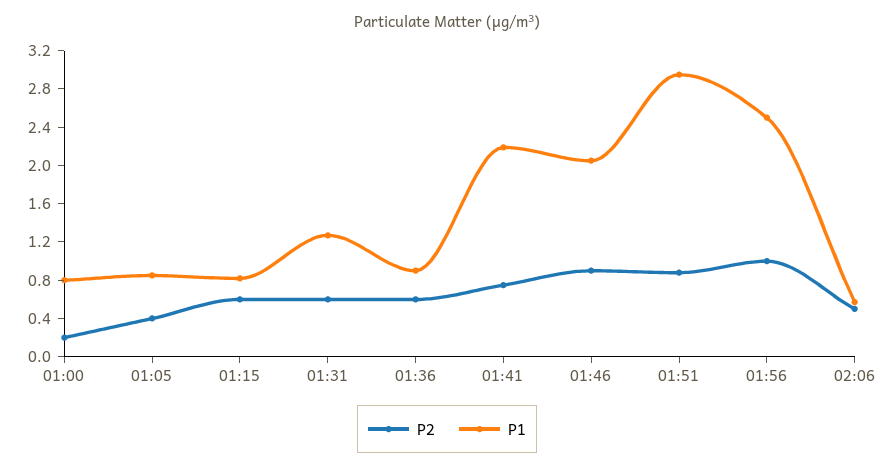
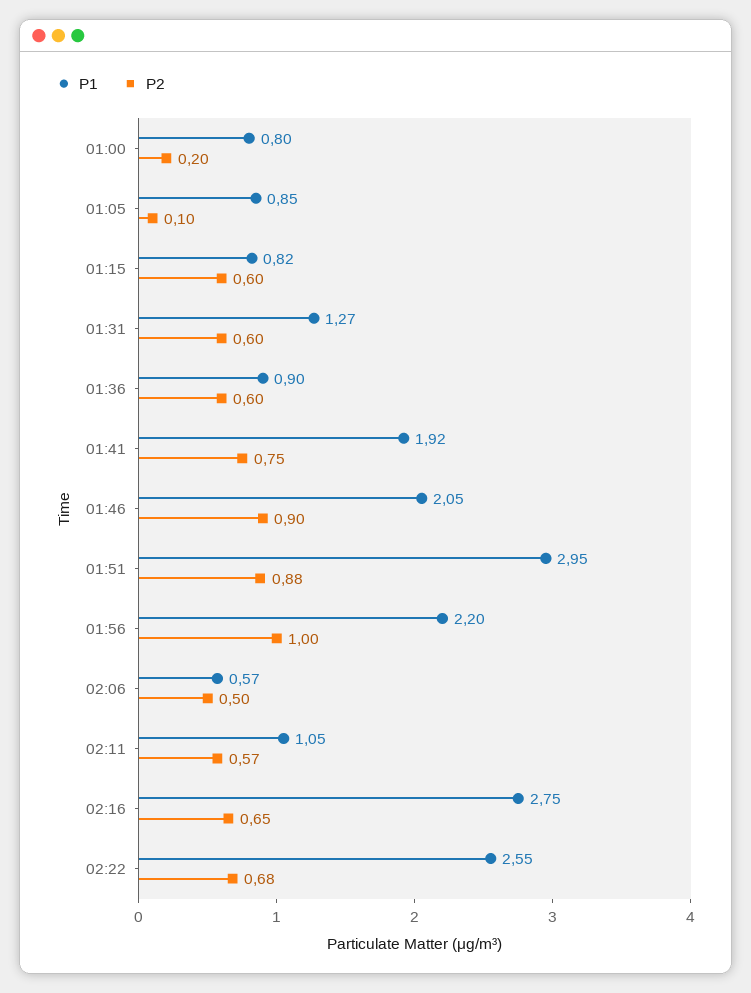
P2, 01:05: 0.4 -> 0.1
P1, 01:41: 2.2 -> 1.92
P1, 01:56: 2.5 -> 2.2
P1, 02:11: none -> 1.05
P2, 02:11: none -> 0.57
P1, 02:16: none -> 2.75
P2, 02:16: none -> 0.65
P1, 02:22: none -> 2.55
P2, 02:22: none -> 0.68

